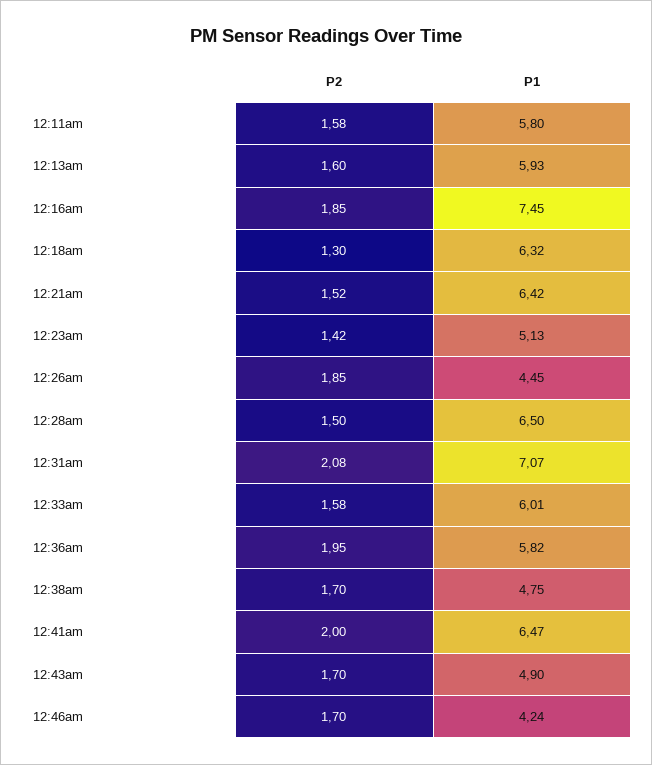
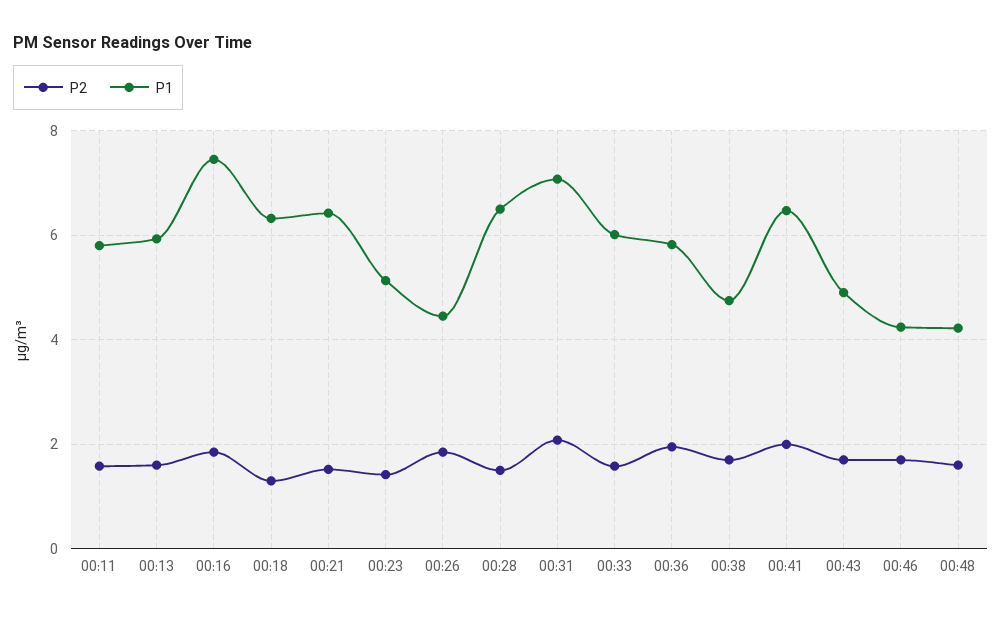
P2, 00:48: none -> 1.6
P1, 00:48: none -> 4.2

